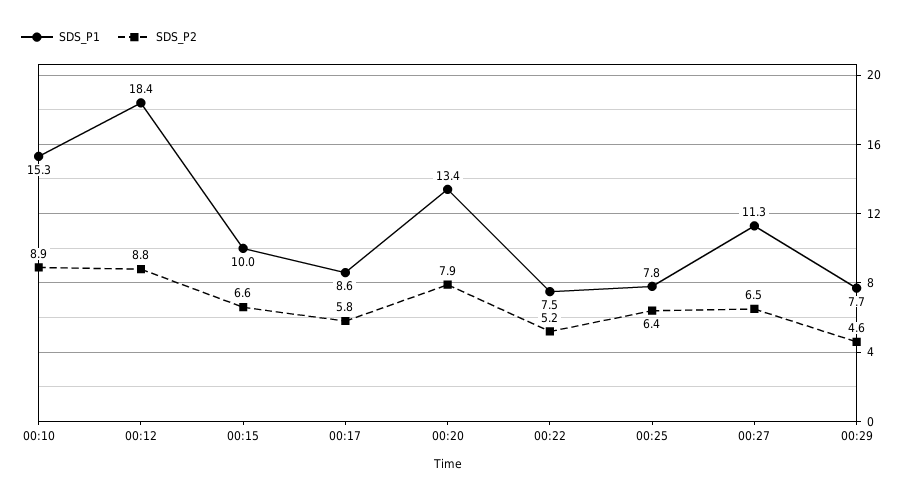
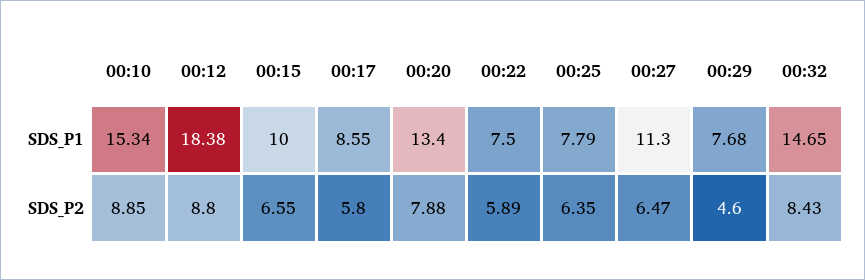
SDS_P2, 00:22: 5.2 -> 5.89
SDS_P1, 00:32: none -> 14.65
SDS_P2, 00:32: none -> 8.43

